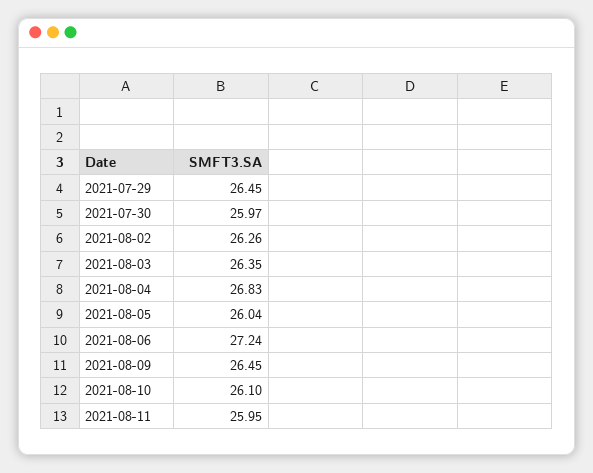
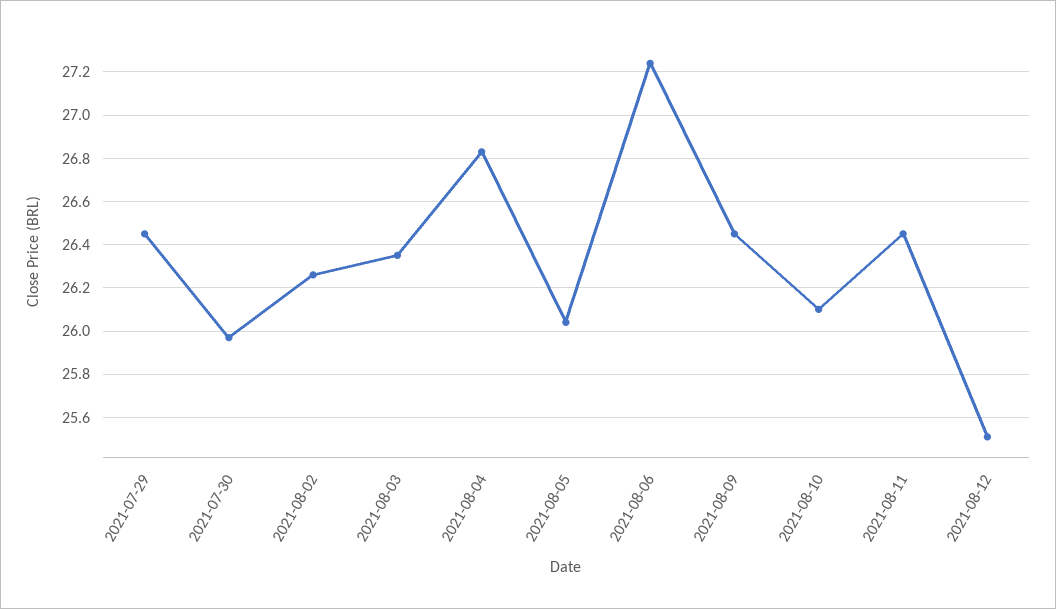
2021-08-11: 25.95 -> 26.45
2021-08-12: none -> 25.5

